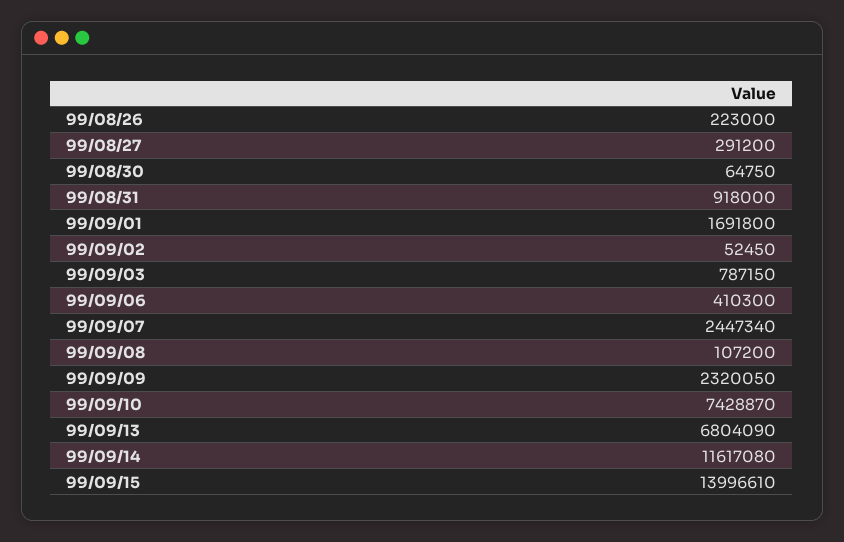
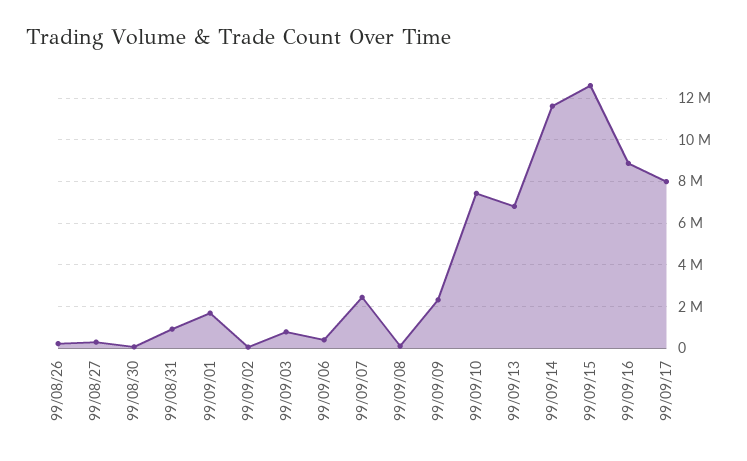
99/09/15: 13996610 -> 12500000
99/09/16: none -> 9000000
99/09/17: none -> 8000000

